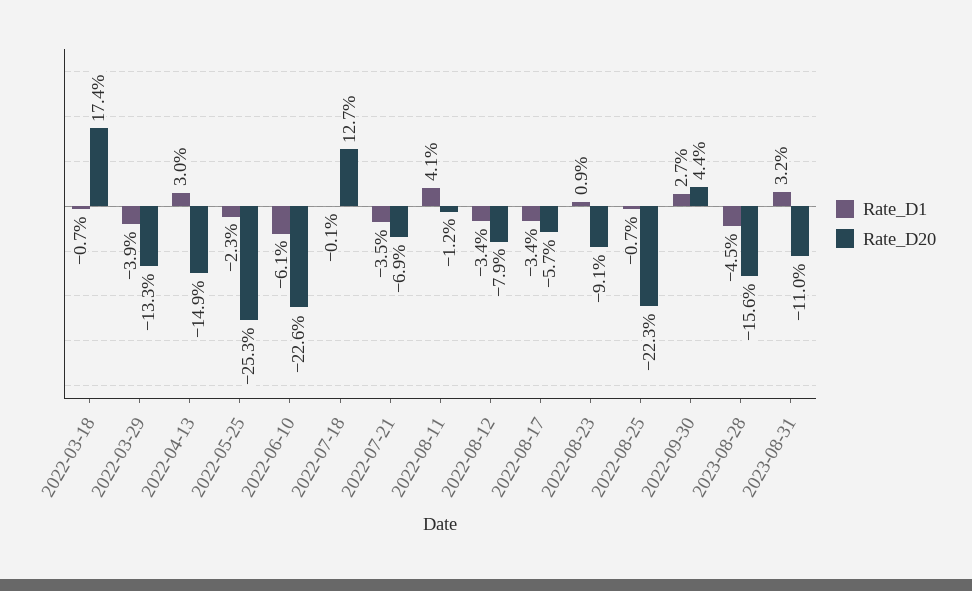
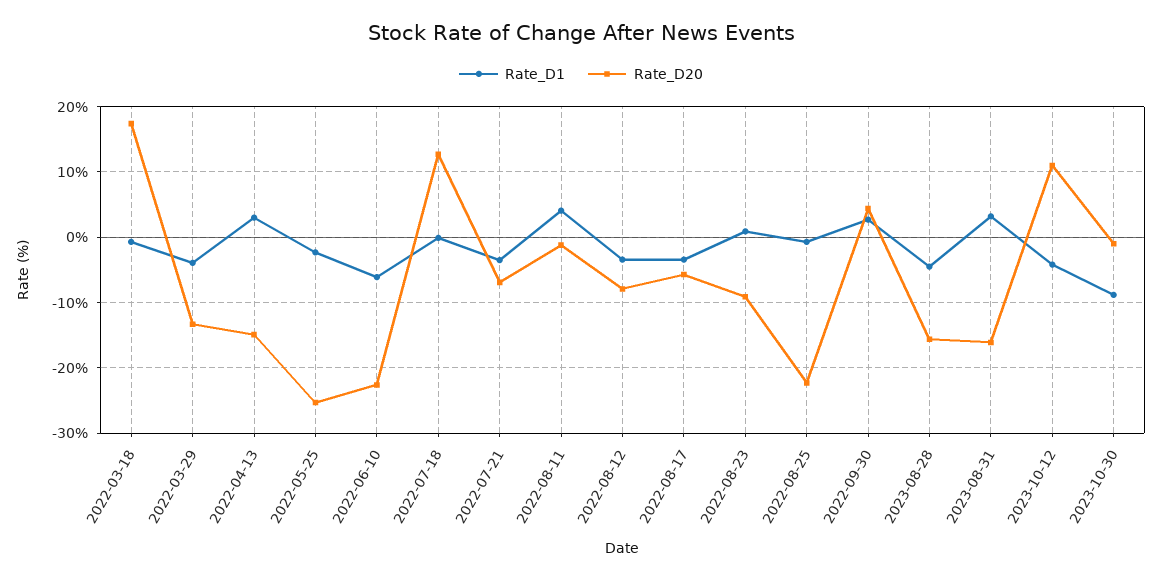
Rate_D20, 2023-08-31: -11 -> -16
Rate_D1, 2023-10-12: none -> -4
Rate_D20, 2023-10-12: none -> 11
Rate_D1, 2023-10-30: none -> -9
Rate_D20, 2023-10-30: none -> -1

